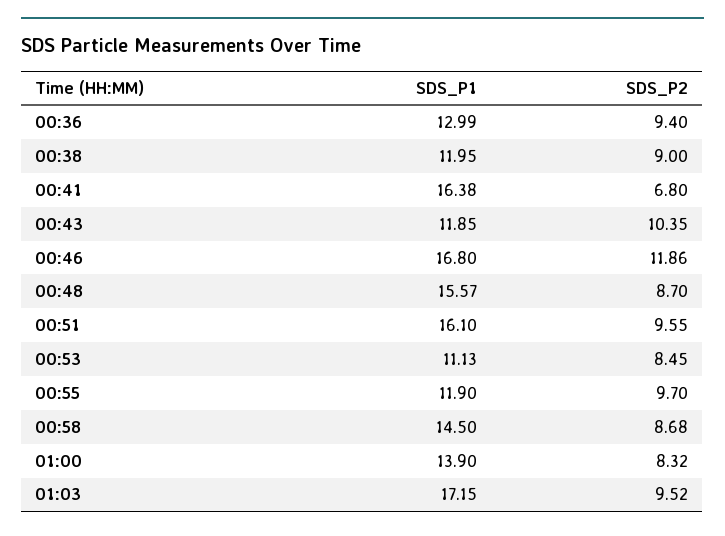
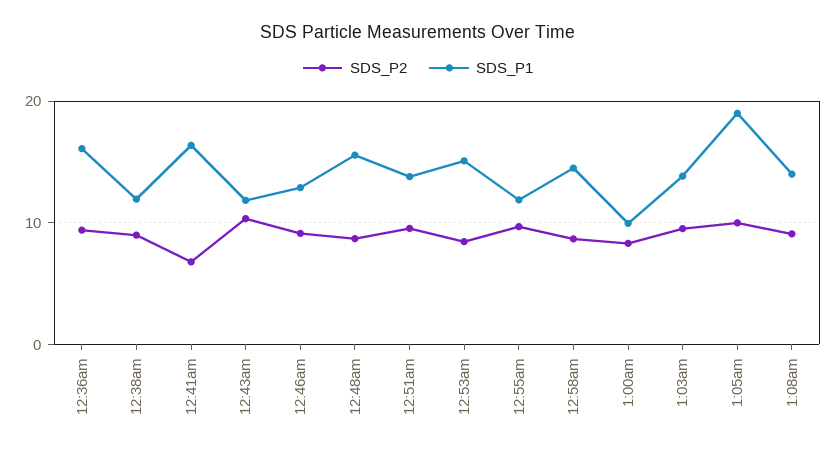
SDS_P1, 00:36: 12.99 -> 16
SDS_P1, 00:46: 16.8 -> 13
SDS_P2, 00:46: 11.86 -> 9
SDS_P1, 00:51: 16.1 -> 14
SDS_P1, 00:53: 11.13 -> 15
SDS_P1, 01:00: 13.9 -> 10
SDS_P1, 01:03: 17.15 -> 14
SDS_P2, 1:05am: none -> 10
SDS_P1, 1:05am: none -> 19
SDS_P2, 1:08am: none -> 9
SDS_P1, 1:08am: none -> 14

